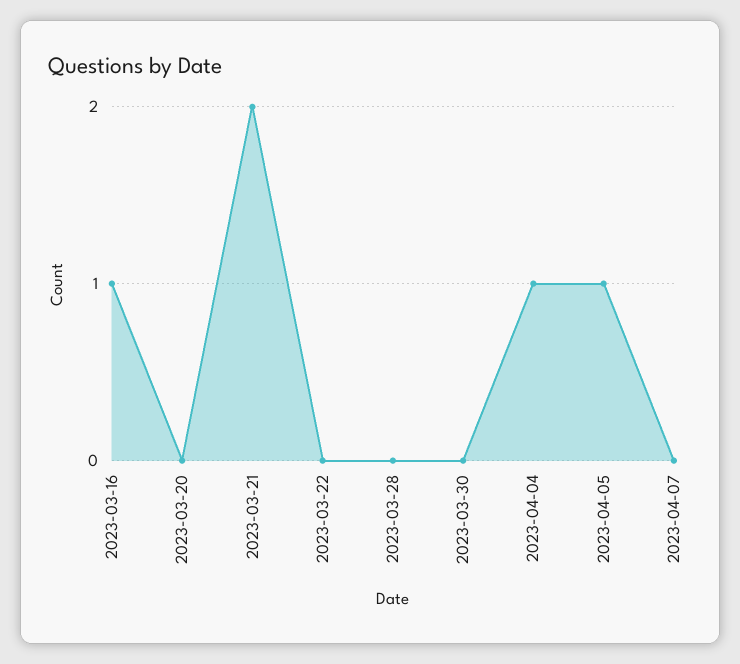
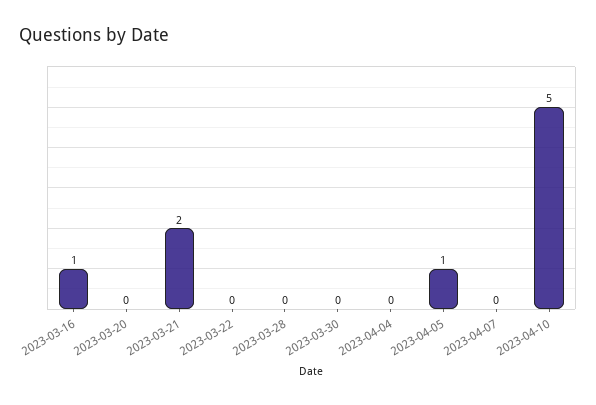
2023-04-04: 1 -> 0
2023-04-10: none -> 5

